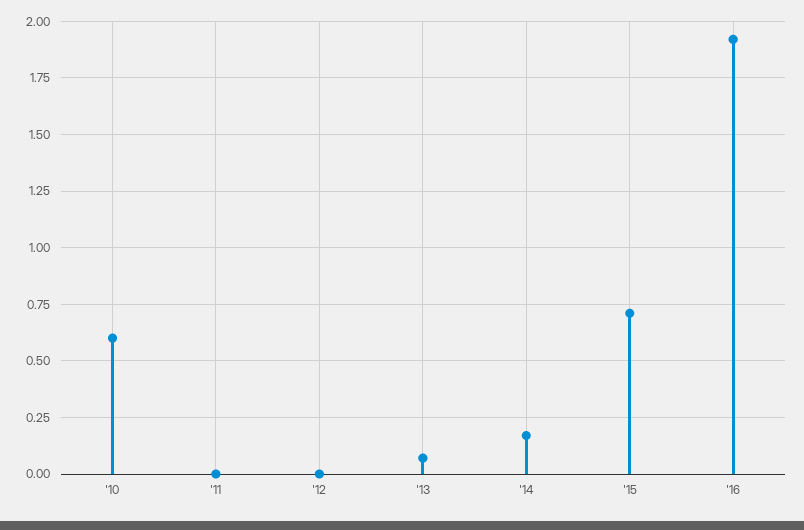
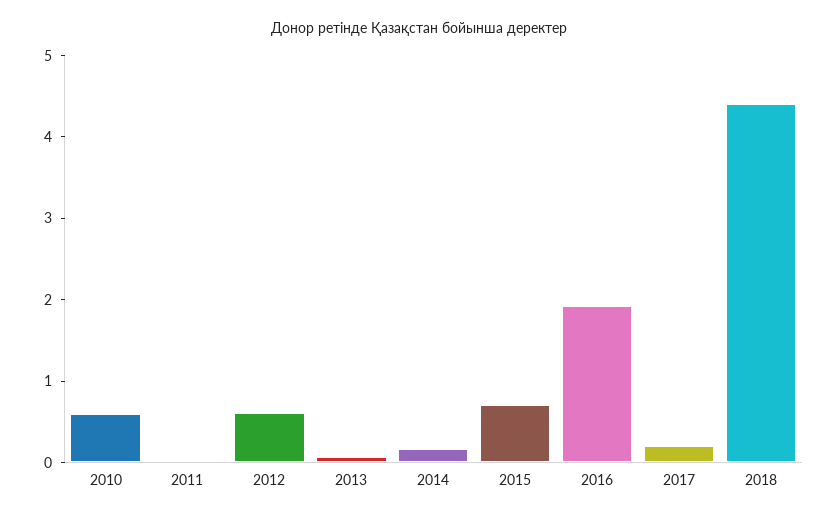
'12: 0 -> 0.6
2017: none -> 0.2
2018: none -> 4.4

